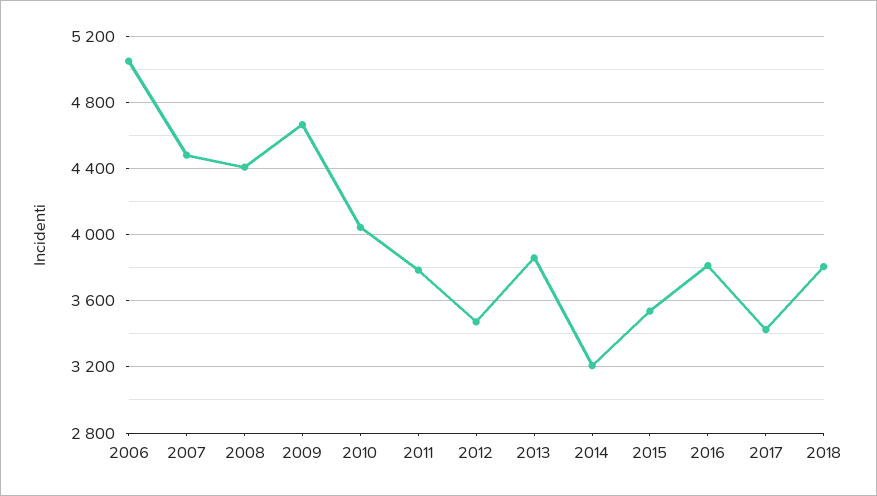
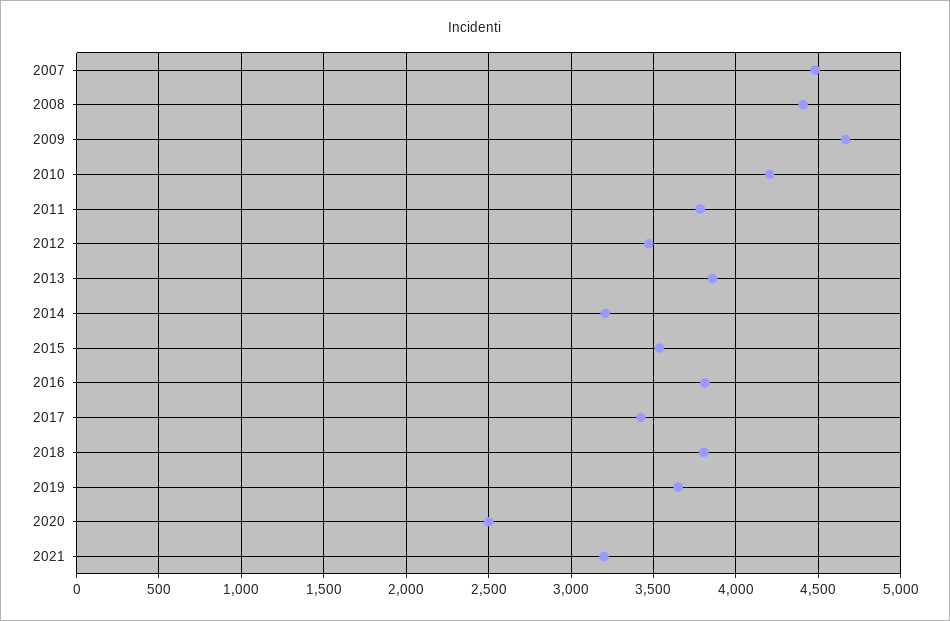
2006: 5050 -> none
2010: 4050 -> 4200
2019: none -> 3650
2020: none -> 2500
2021: none -> 3200

